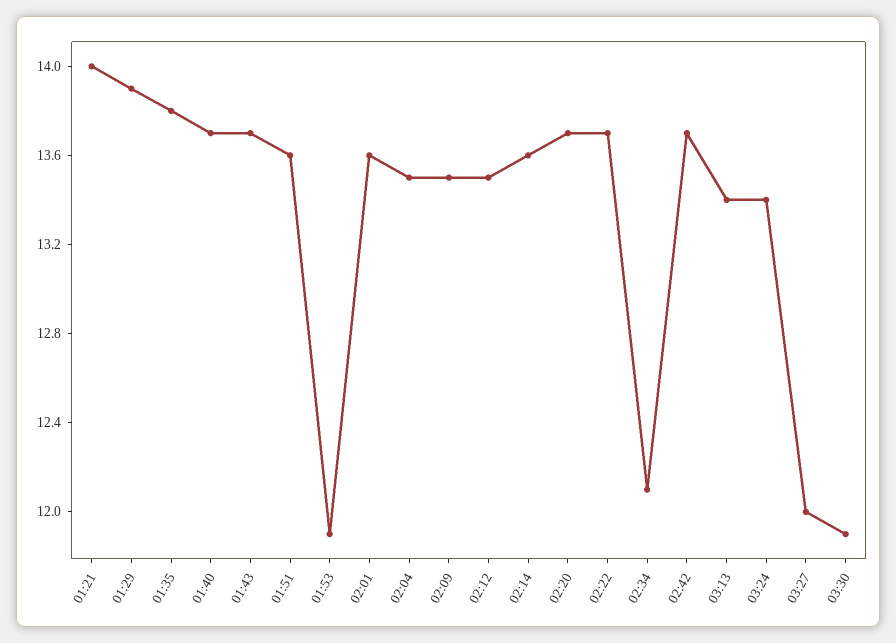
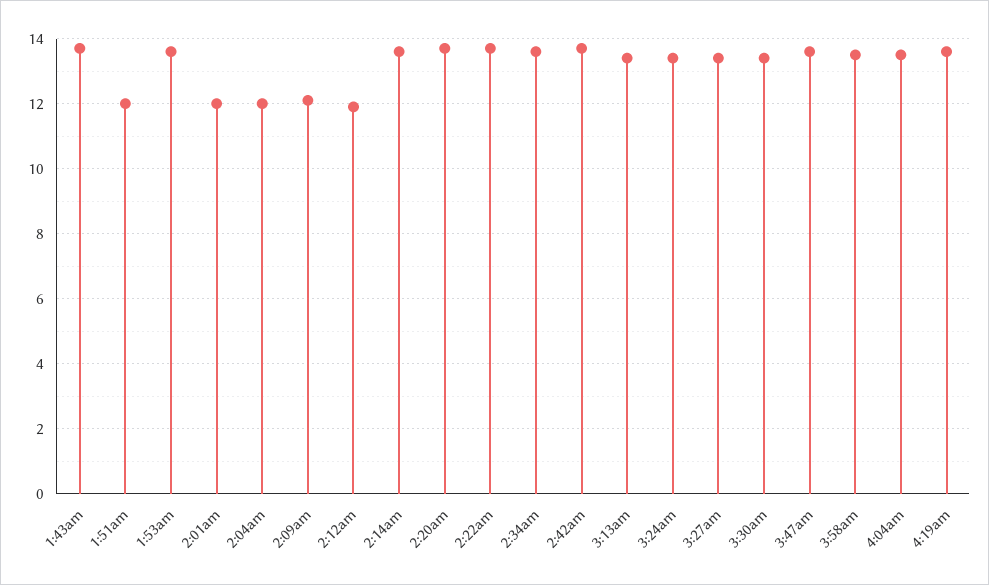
01:21: 14 -> none
01:29: 13.9 -> none
01:35: 13.8 -> none
01:40: 13.7 -> none
01:51: 13.6 -> 12
01:53: 11.9 -> 13.5
02:01: 13.6 -> 12
02:04: 13.5 -> 12
02:09: 13.5 -> 12
02:12: 13.5 -> 12
02:34: 12.1 -> 13.5
03:27: 12 -> 13.5
03:30: 11.9 -> 13.5
3:47am: none -> 13.5
3:58am: none -> 13.5
4:04am: none -> 13.5
4:19am: none -> 13.5

